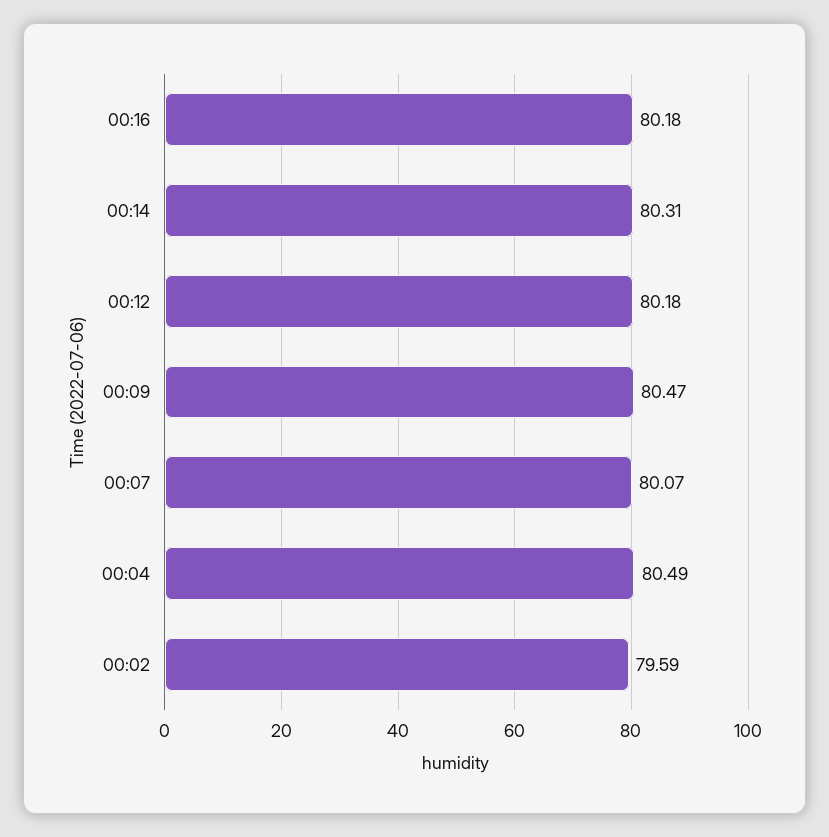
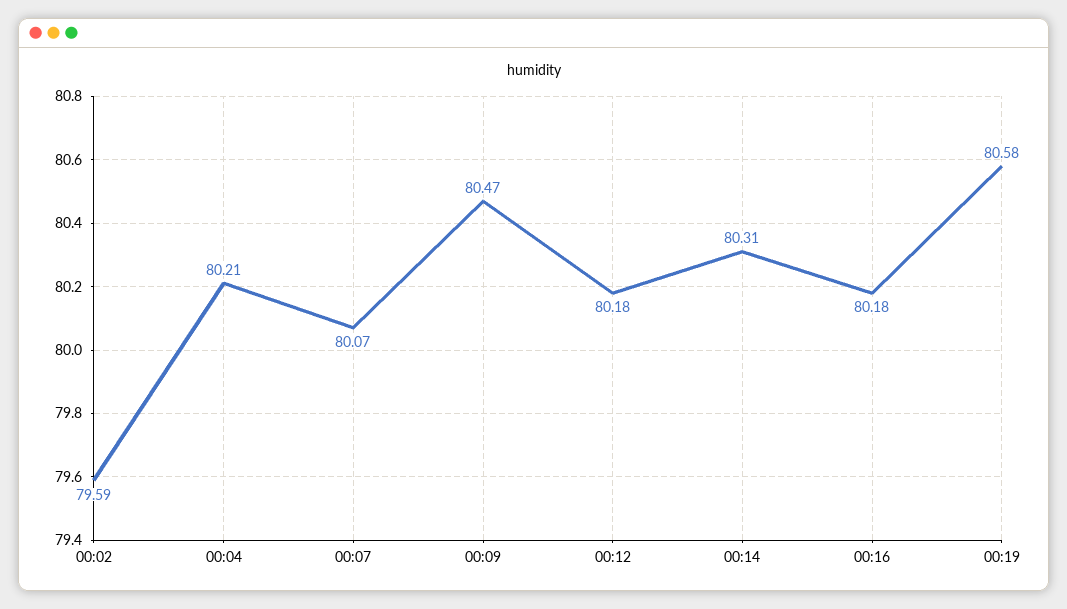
00:04: 80.49 -> 80.21
00:19: none -> 80.58

